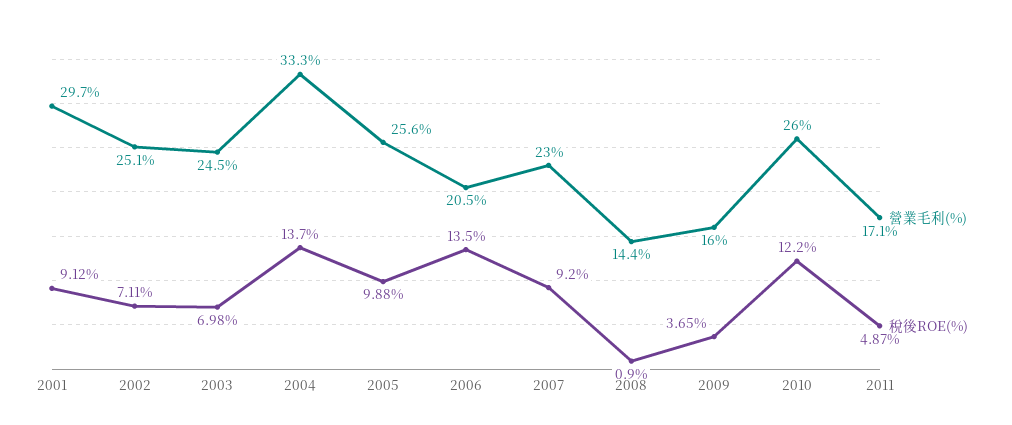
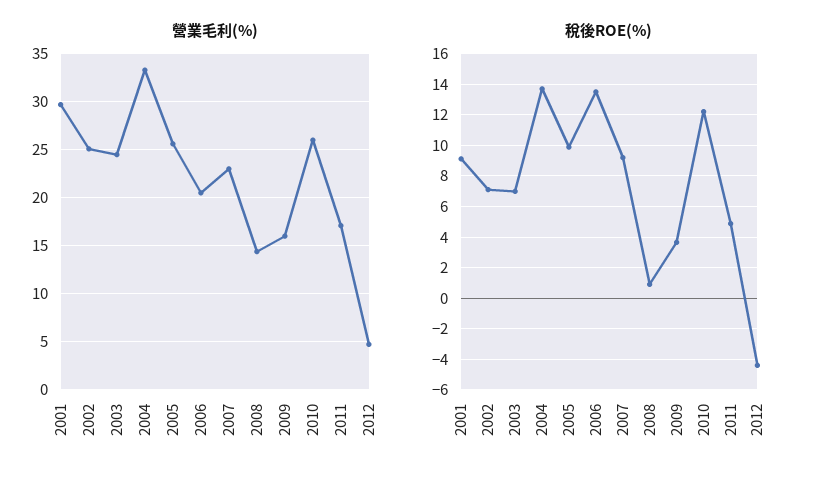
營業毛利(%), 2012: none -> 5
稅後ROE(%), 2012: none -> -4.5

